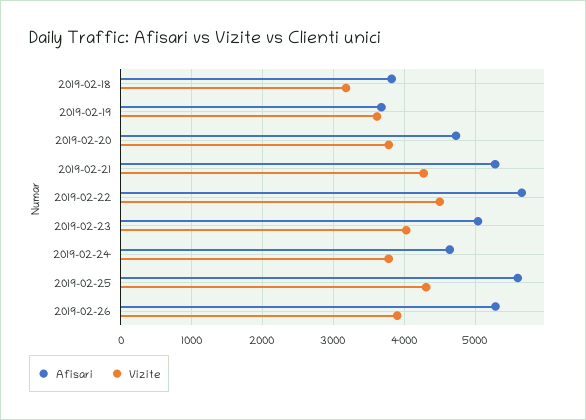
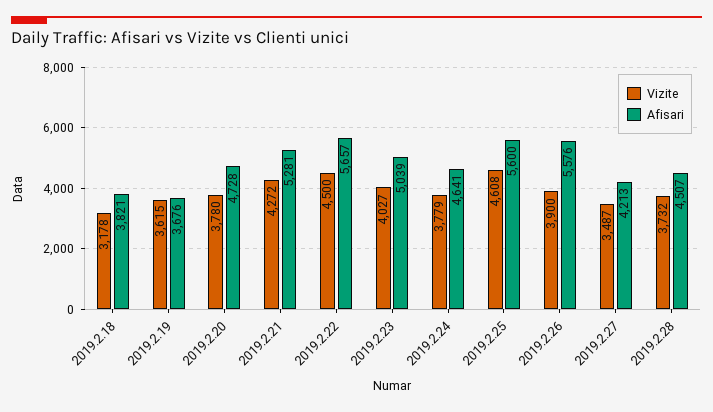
Vizite, 2019-02-25: 4300 -> 4608
Afisari, 2019-02-26: 5300 -> 5576
Vizite, 2019.2.27: none -> 3487
Afisari, 2019.2.27: none -> 4213
Vizite, 2019.2.28: none -> 3732
Afisari, 2019.2.28: none -> 4507

